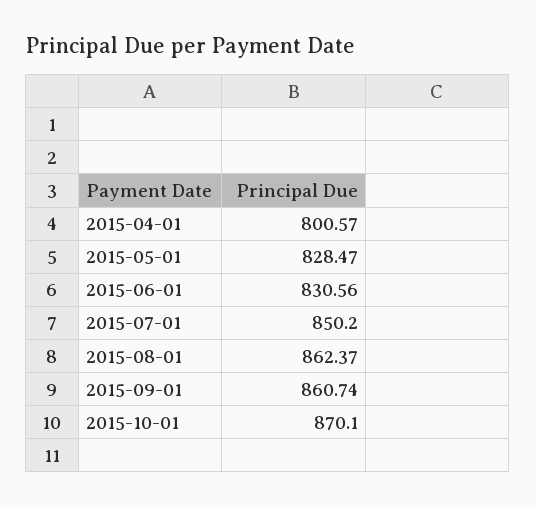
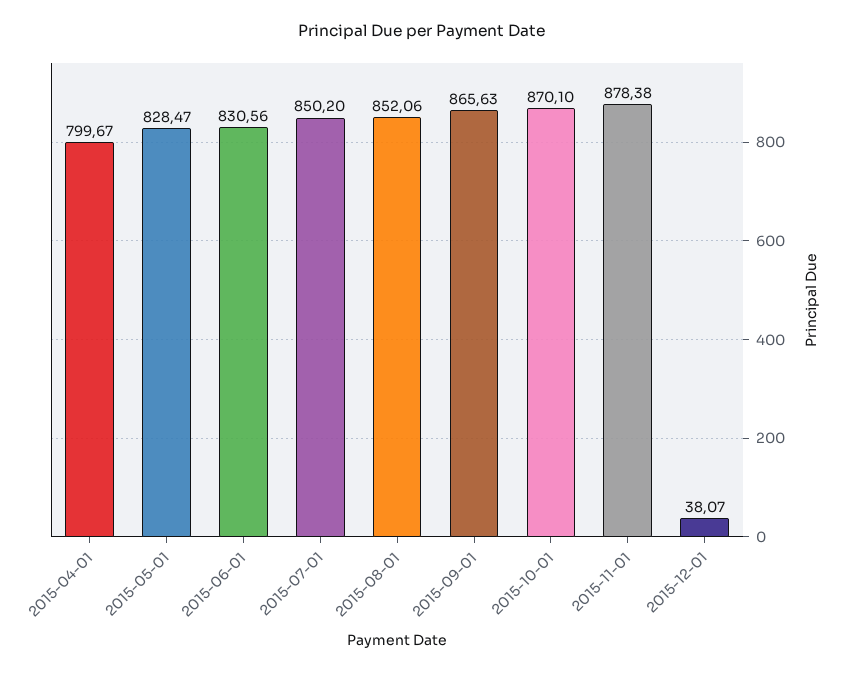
2015-04-01: 800.57 -> 799.67
2015-08-01: 862.37 -> 852.06
2015-09-01: 860.74 -> 865.63
2015-11-01: none -> 878.38
2015-12-01: none -> 38.07

